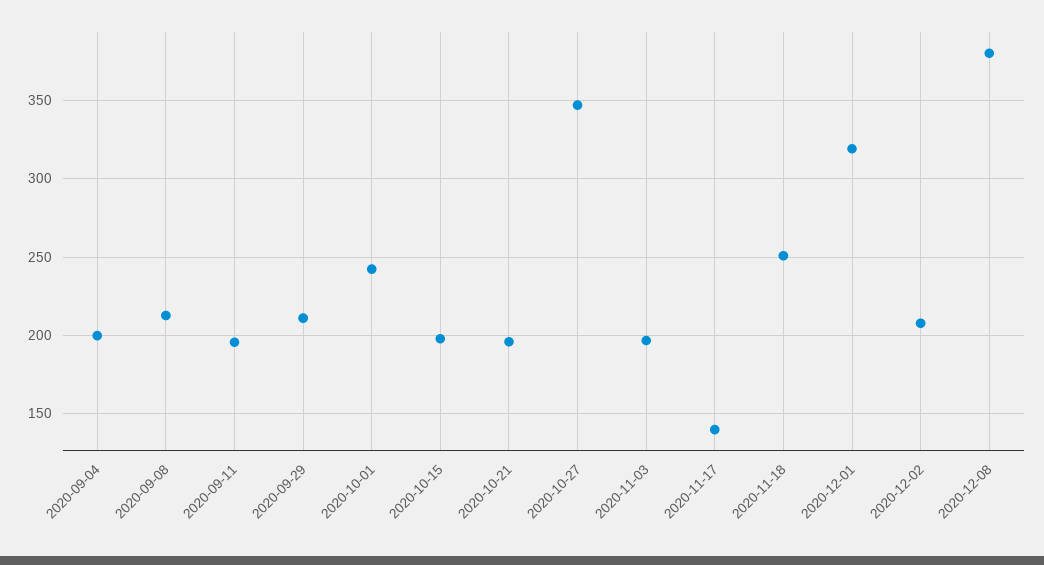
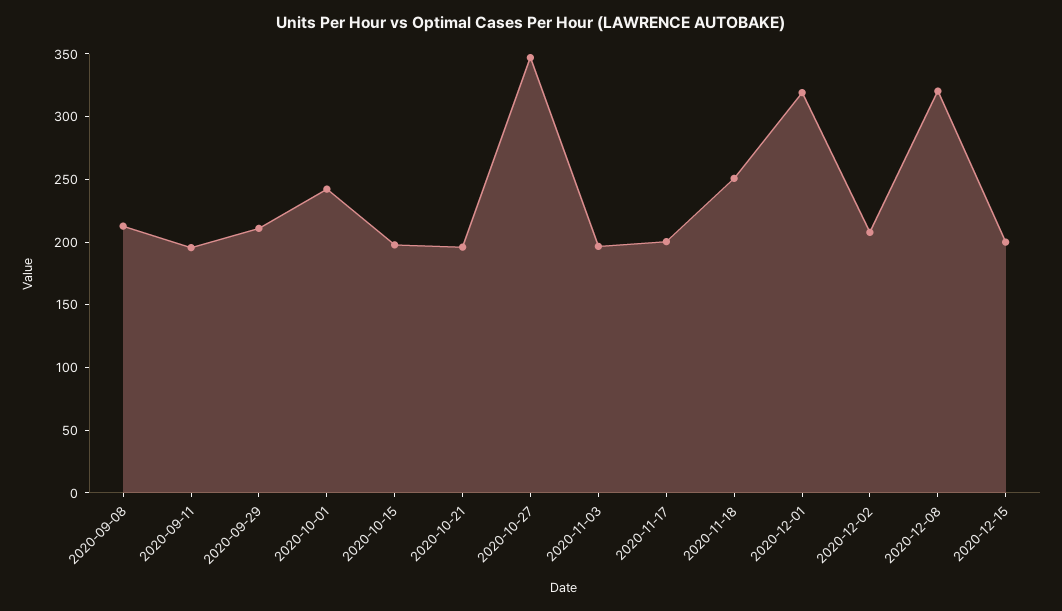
2020-09-04: 200 -> none
2020-11-17: 140 -> 200
2020-12-08: 380 -> 320
2020-12-15: none -> 200

